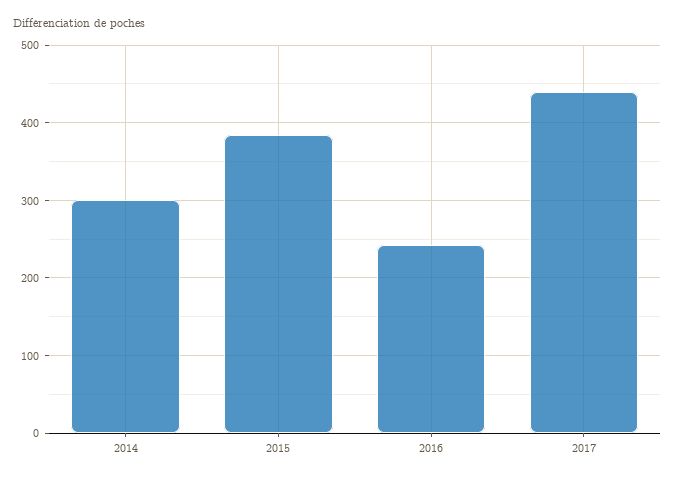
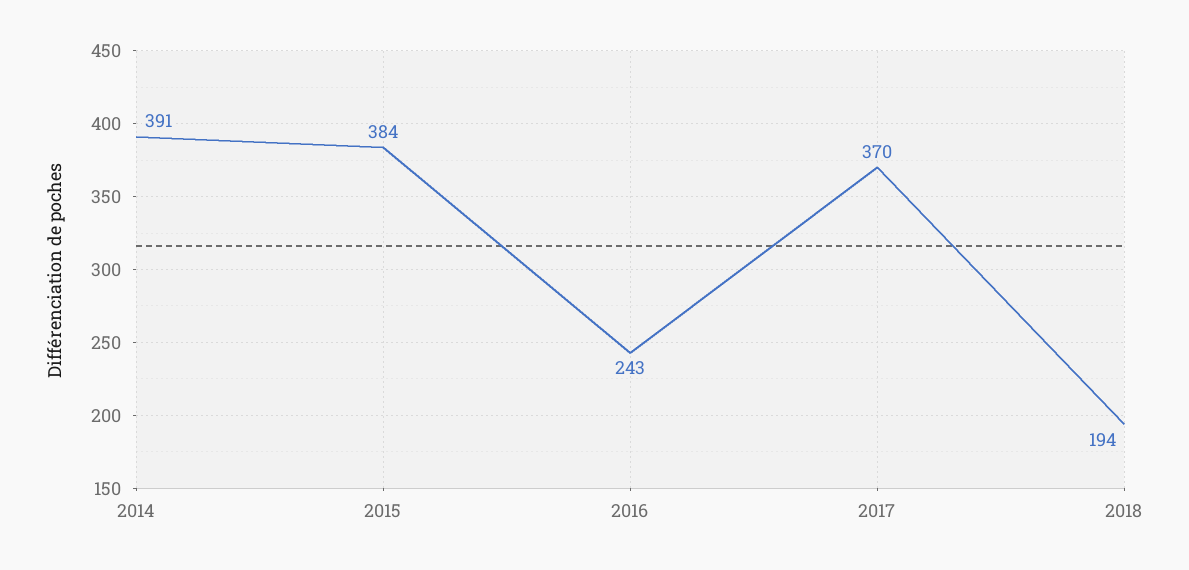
2014: 300 -> 391
2017: 440 -> 370
2018: none -> 194

